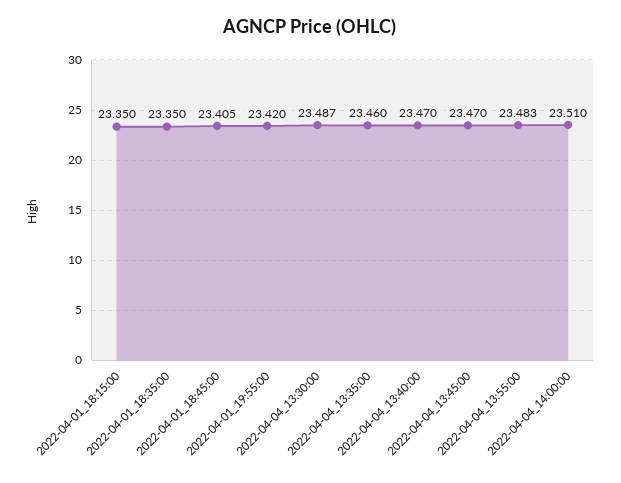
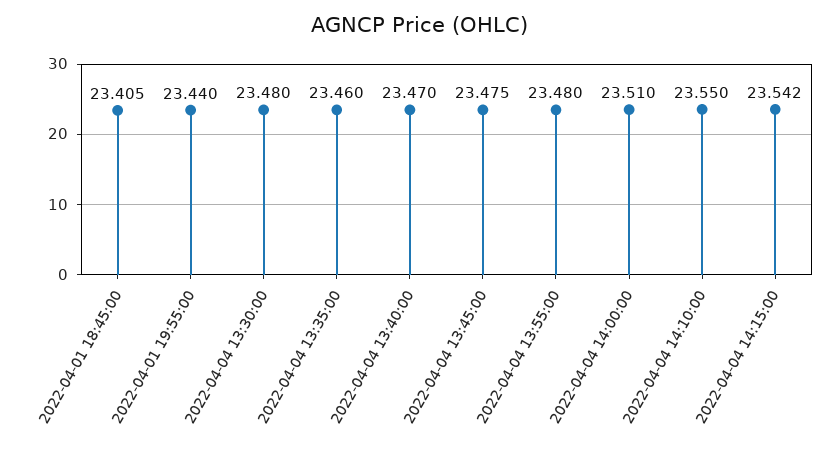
2022-04-01_18:15:00: 23.35 -> none
2022-04-01_18:35:00: 23.35 -> none
2022-04-01_19:55:00: 23.42 -> 23.44
2022-04-04_13:30:00: 23.487 -> 23.48
2022-04-04_13:45:00: 23.47 -> 23.475
2022-04-04_13:55:00: 23.483 -> 23.48
2022-04-04 14:10:00: none -> 23.55
2022-04-04 14:15:00: none -> 23.542

